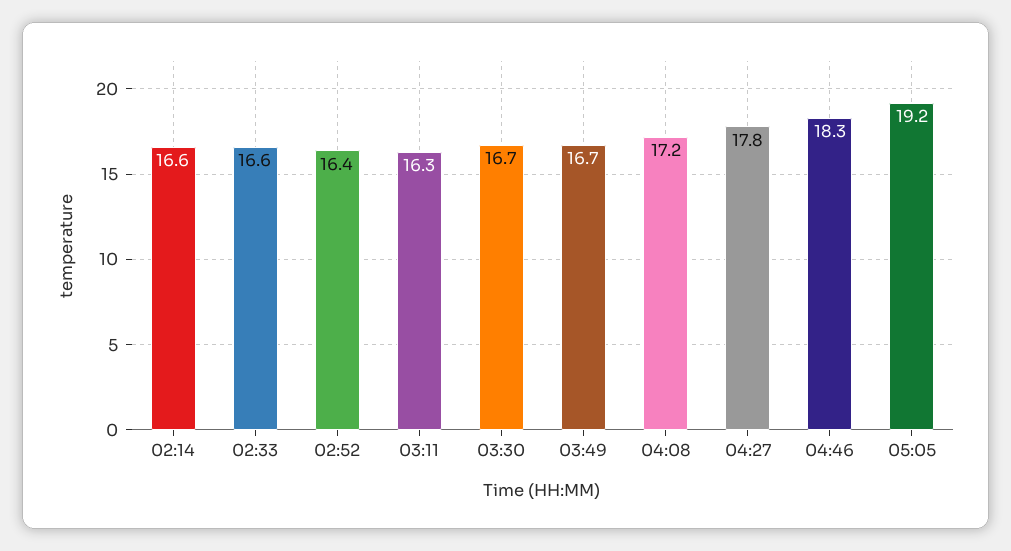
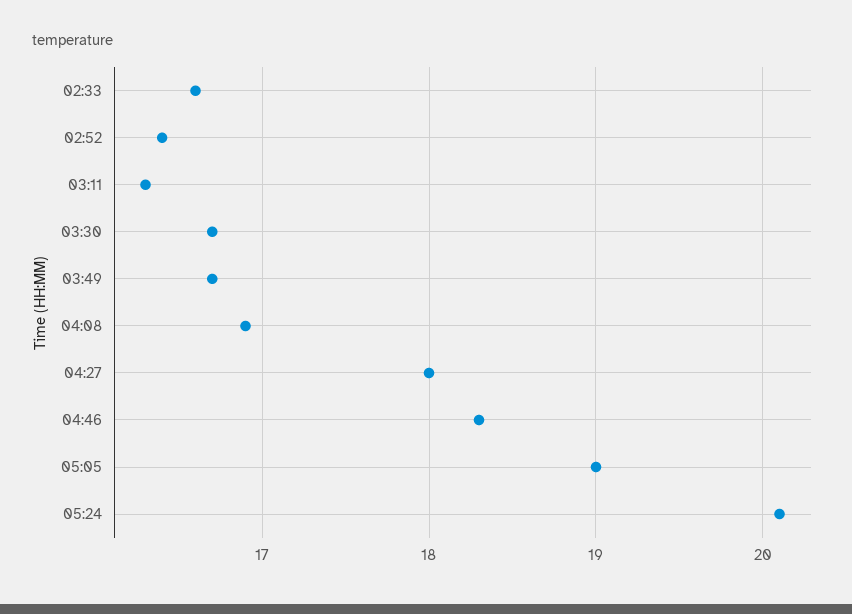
02:14: 16.6 -> none
04:08: 17.2 -> 16.9
04:27: 17.8 -> 18
05:05: 19.2 -> 19
05:24: none -> 20.1

